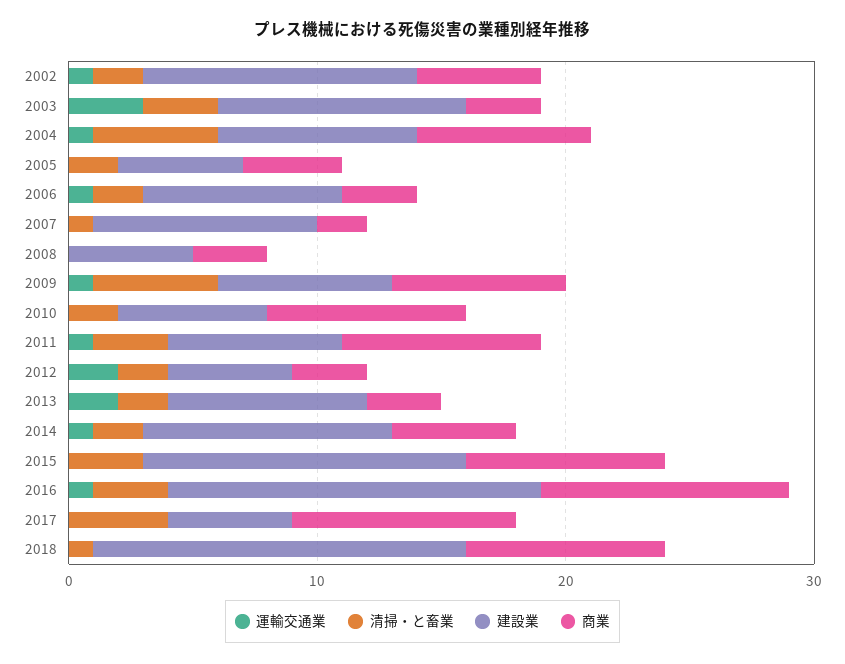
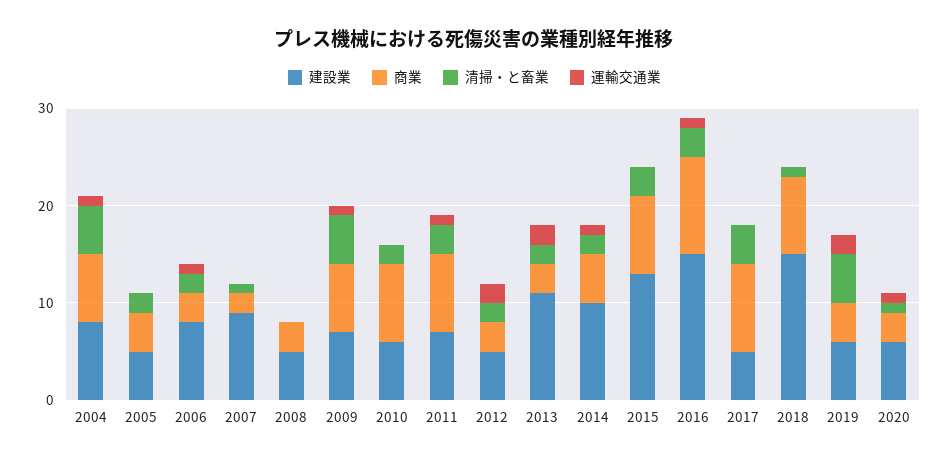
運輸交通業, 2002: 1 -> none
清掃・と畜業, 2002: 2 -> none
建設業, 2002: 11 -> none
商業, 2002: 5 -> none
運輸交通業, 2003: 3 -> none
清掃・と畜業, 2003: 3 -> none
建設業, 2003: 10 -> none
商業, 2003: 3 -> none
建設業, 2013: 8 -> 11
建設業, 2019: none -> 6
商業, 2019: none -> 4
清掃・と畜業, 2019: none -> 5
運輸交通業, 2019: none -> 2
建設業, 2020: none -> 6
商業, 2020: none -> 3
清掃・と畜業, 2020: none -> 1
運輸交通業, 2020: none -> 1

